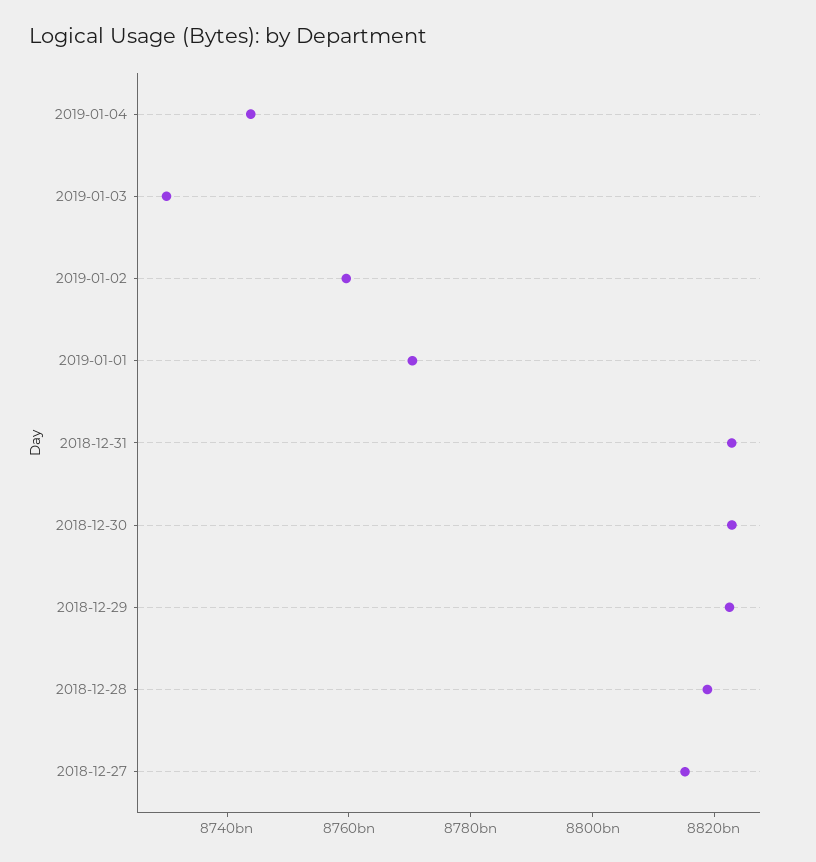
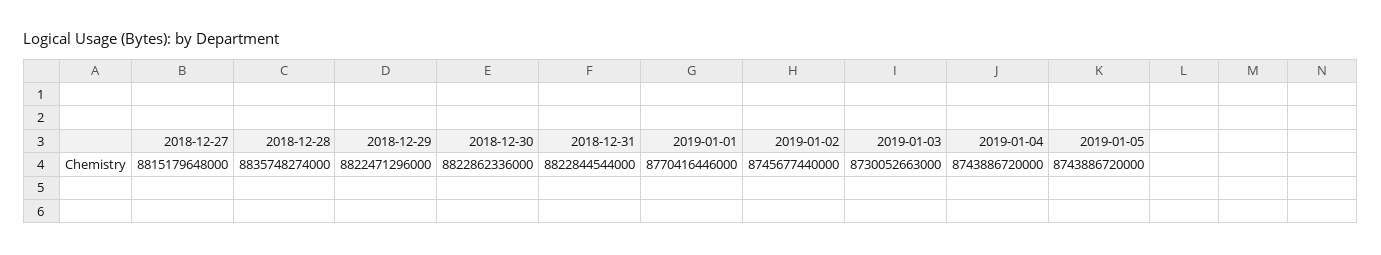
2019-01-02: 8760000000000 -> 8745677440000
2018-12-28: 8820000000000 -> 8835748274000
2019-01-05: none -> 8743886720000

